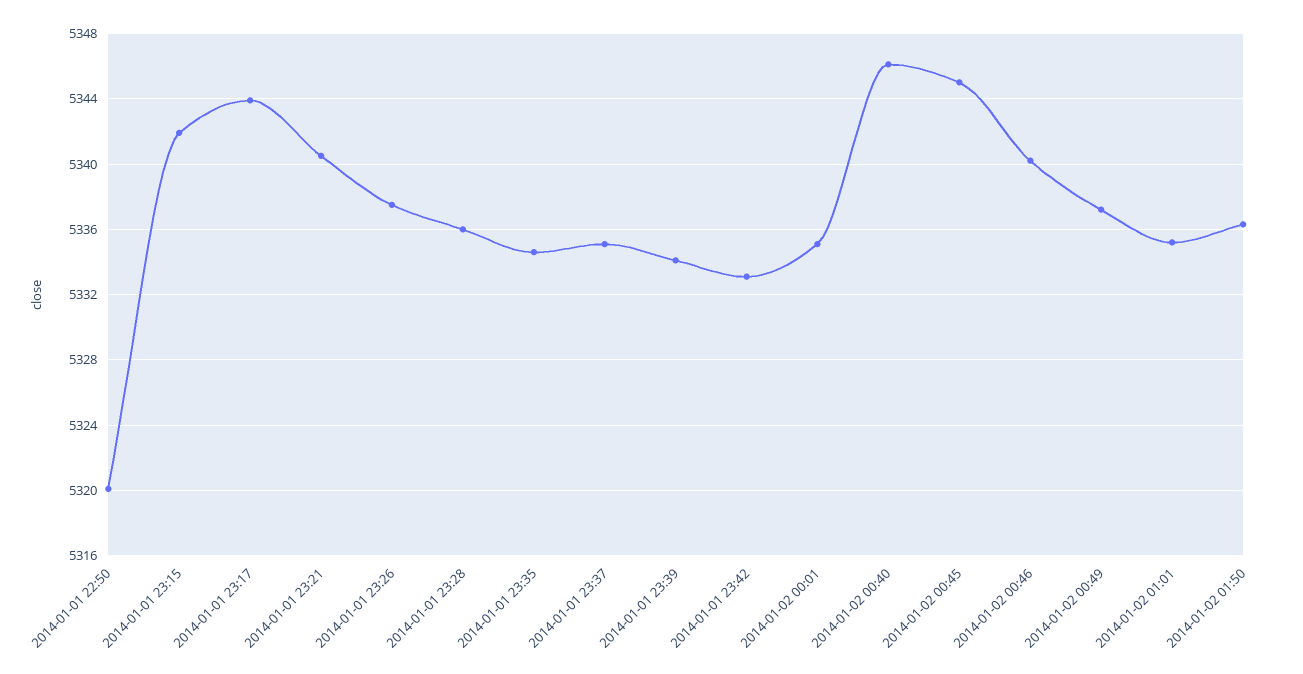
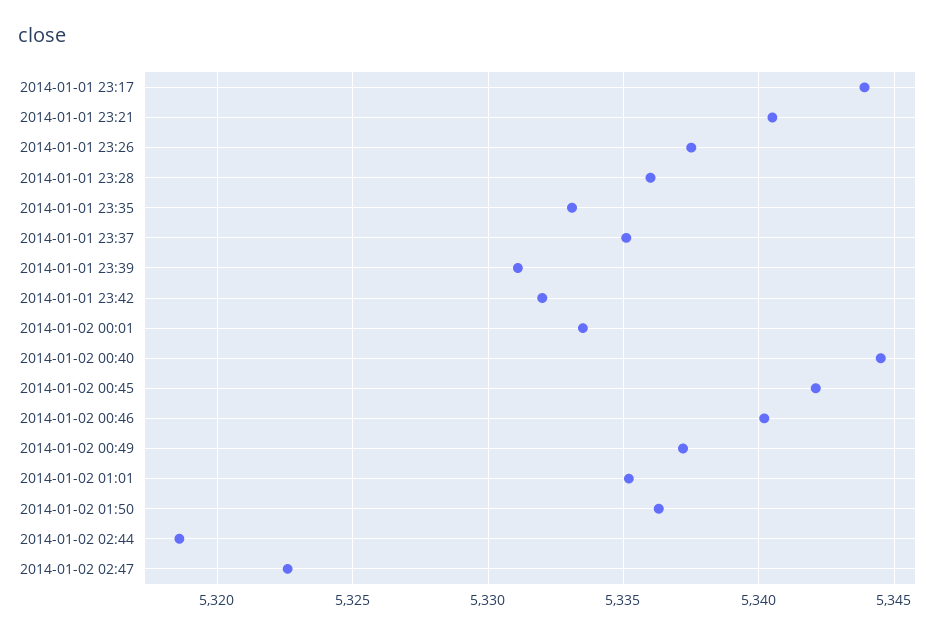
2014-01-01 22:50: 5320 -> none
2014-01-01 23:15: 5342 -> none
2014-01-01 23:35: 5334.5 -> 5333
2014-01-01 23:39: 5334 -> 5331
2014-01-01 23:42: 5333 -> 5332
2014-01-02 00:01: 5335 -> 5333.5
2014-01-02 00:40: 5346 -> 5344.5
2014-01-02 00:45: 5345 -> 5342
2014-01-02 02:44: none -> 5318.5
2014-01-02 02:47: none -> 5322.5

